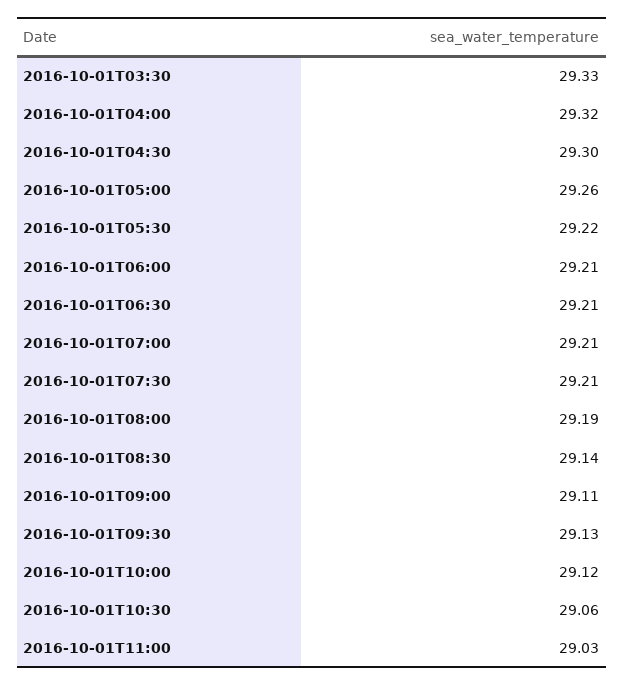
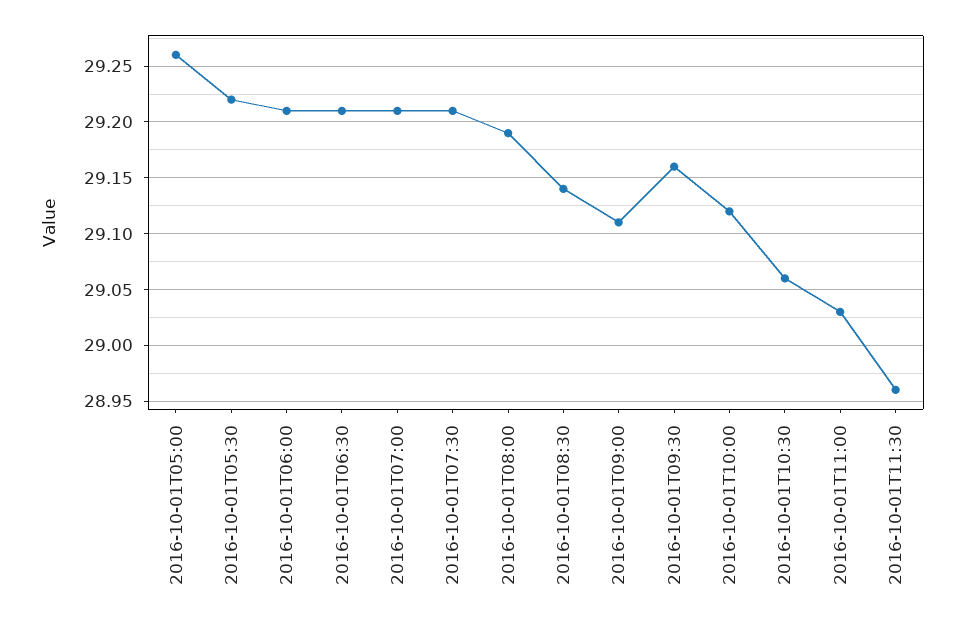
2016-10-01T03:30: 29.33 -> none
2016-10-01T04:00: 29.32 -> none
2016-10-01T04:30: 29.3 -> none
2016-10-01T09:30: 29.13 -> 29.16
2016-10-01T11:30: none -> 28.96

